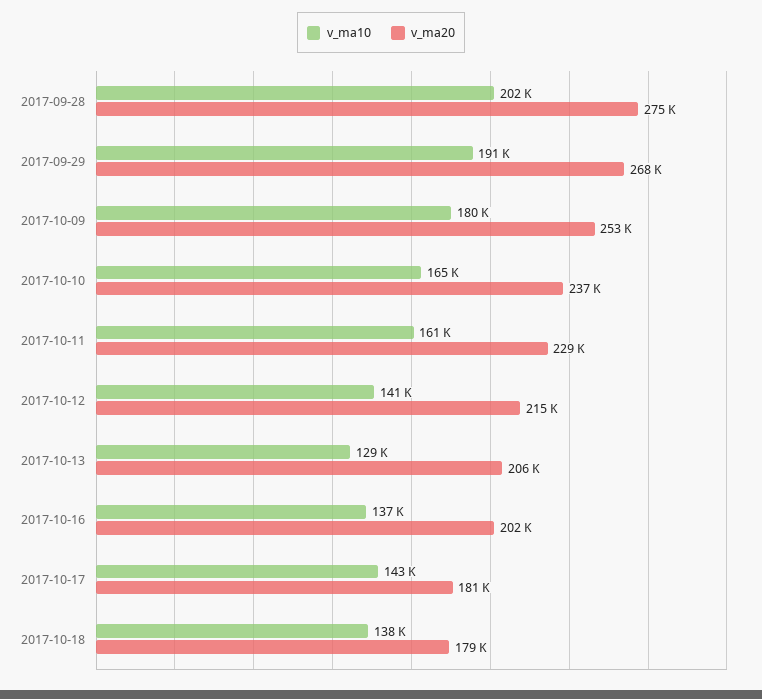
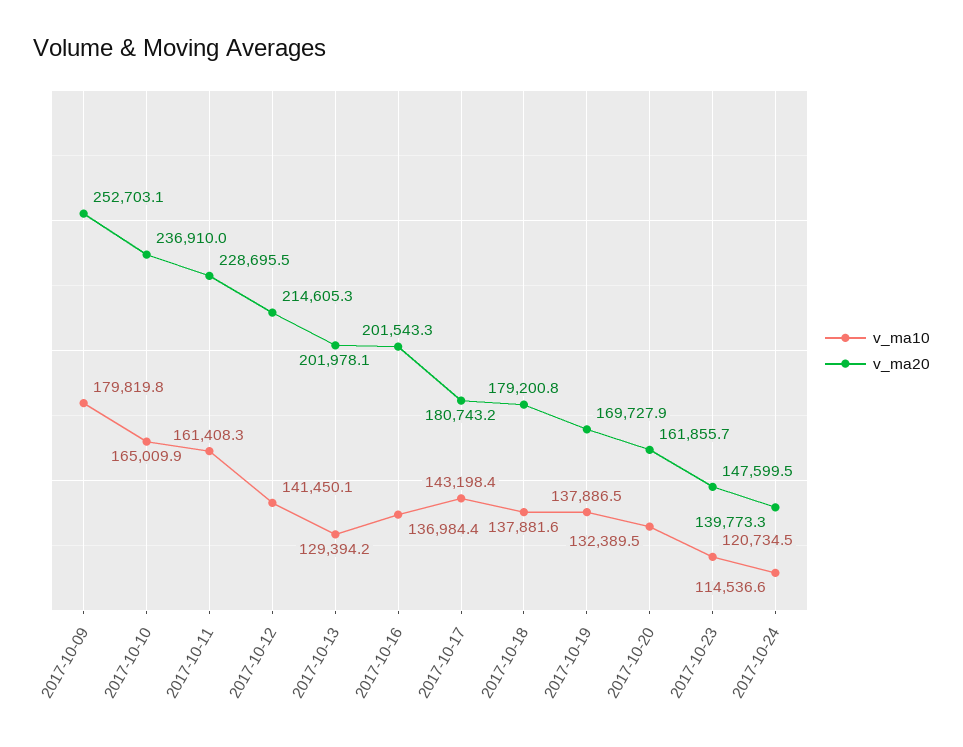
v_ma10, 2017-09-28: 202000 -> none
v_ma20, 2017-09-28: 275000 -> none
v_ma10, 2017-09-29: 191000 -> none
v_ma20, 2017-09-29: 268000 -> none
v_ma20, 2017-10-13: 206000 -> 201978.1
v_ma10, 2017-10-19: none -> 137886.5
v_ma20, 2017-10-19: none -> 169727.9
v_ma10, 2017-10-20: none -> 132389.5
v_ma20, 2017-10-20: none -> 161855.7
v_ma10, 2017-10-23: none -> 120734.5
v_ma20, 2017-10-23: none -> 147599.5
v_ma10, 2017-10-24: none -> 114536.6
v_ma20, 2017-10-24: none -> 139773.3

